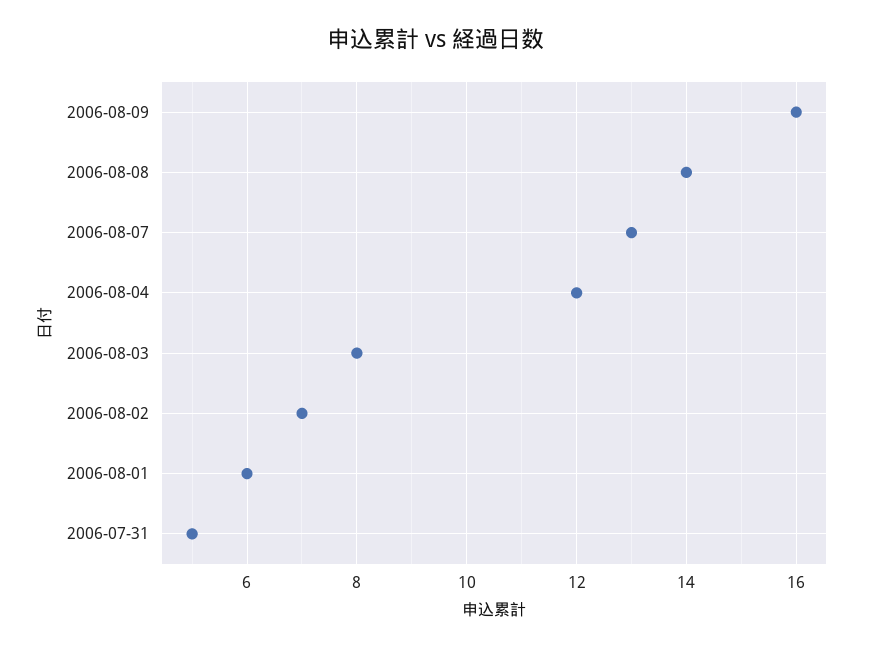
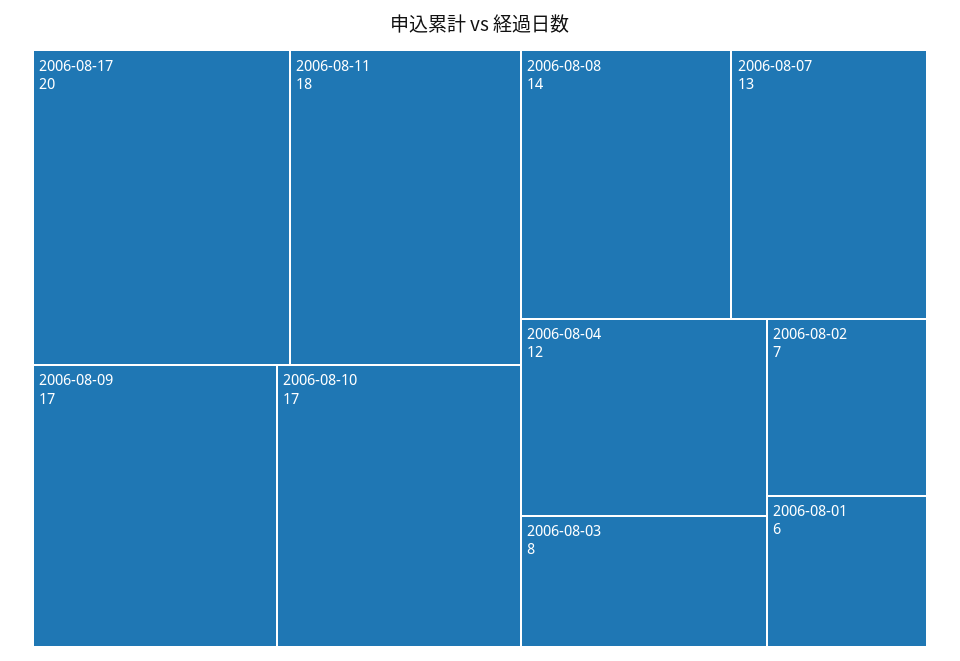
2006-08-09: 16 -> 17
2006-07-31: 5 -> none
2006-08-17: none -> 20
2006-08-11: none -> 18
2006-08-10: none -> 17

